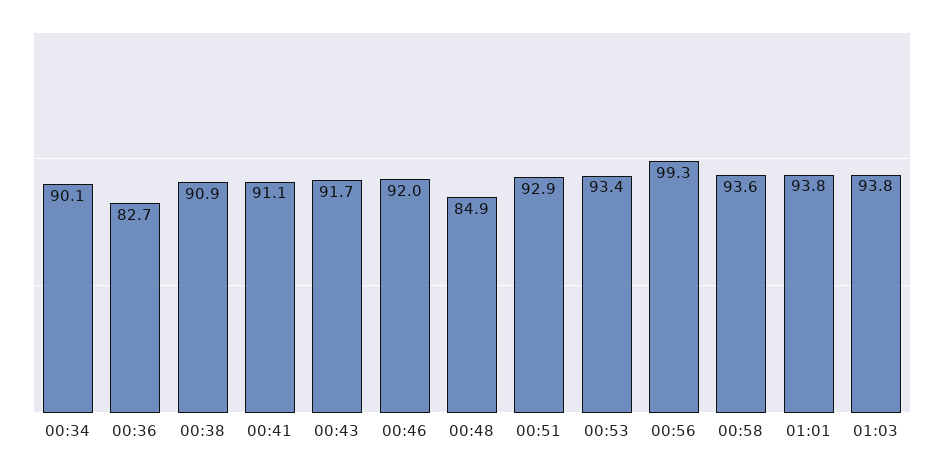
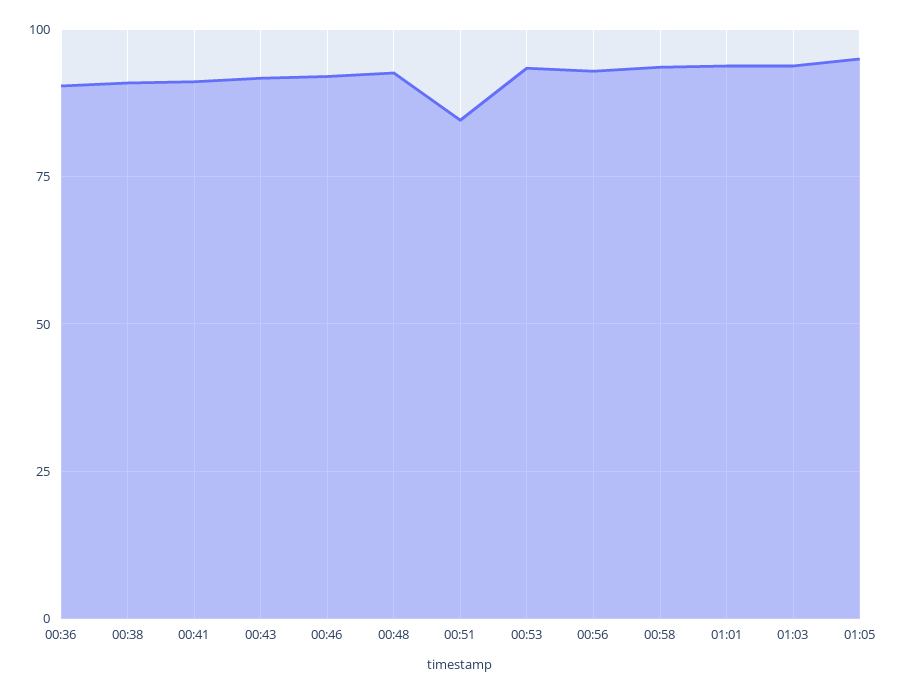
00:34: 90.1 -> none
00:36: 82.7 -> 90
00:48: 84.9 -> 92.5
00:51: 92.9 -> 85
00:56: 99.3 -> 92.5
01:05: none -> 95

